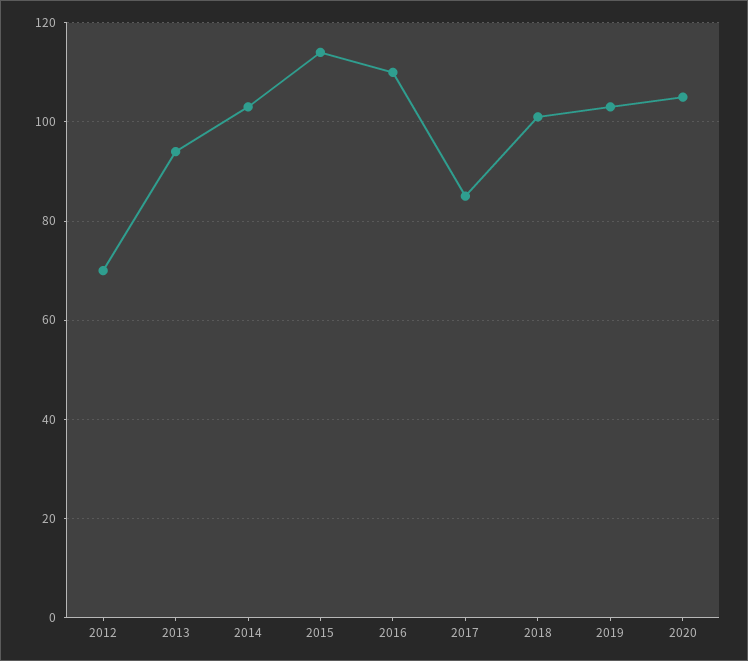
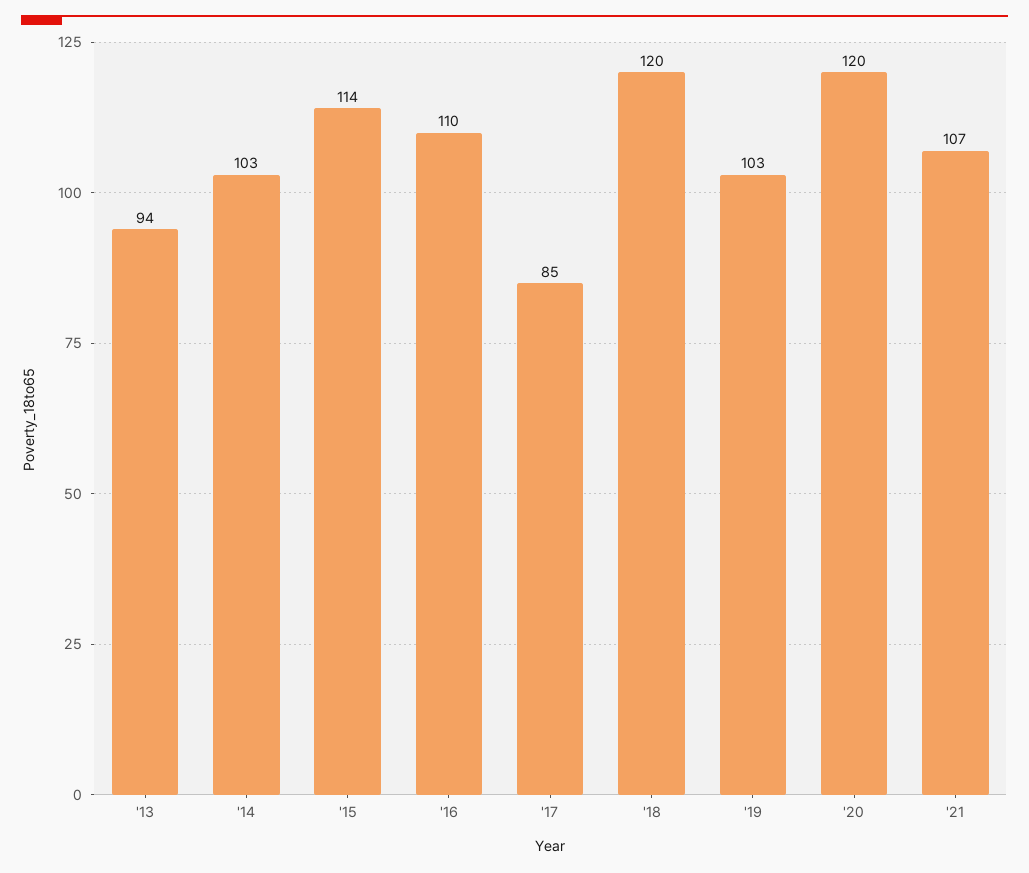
2012: 70 -> none
2018: 100 -> 120
2020: 105 -> 120
'21: none -> 107

